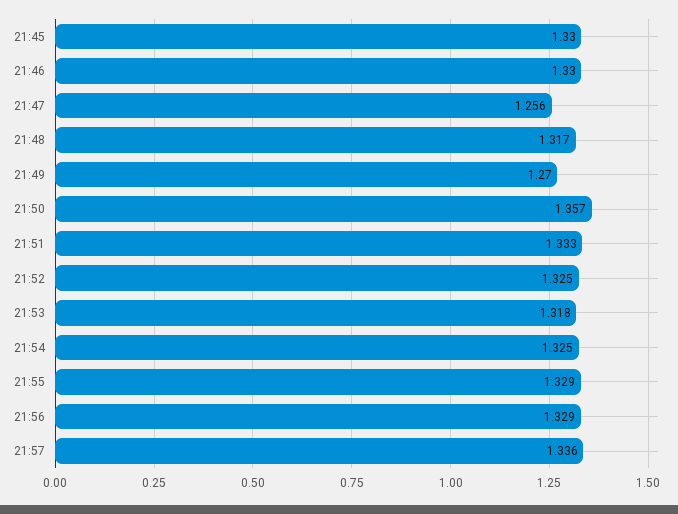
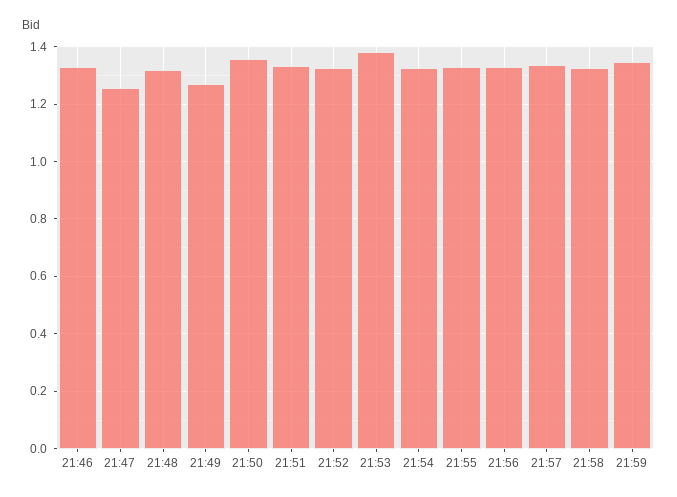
21:45: 1.33 -> none
21:53: 1.318 -> 1.375
21:58: none -> 1.325
21:59: none -> 1.35

